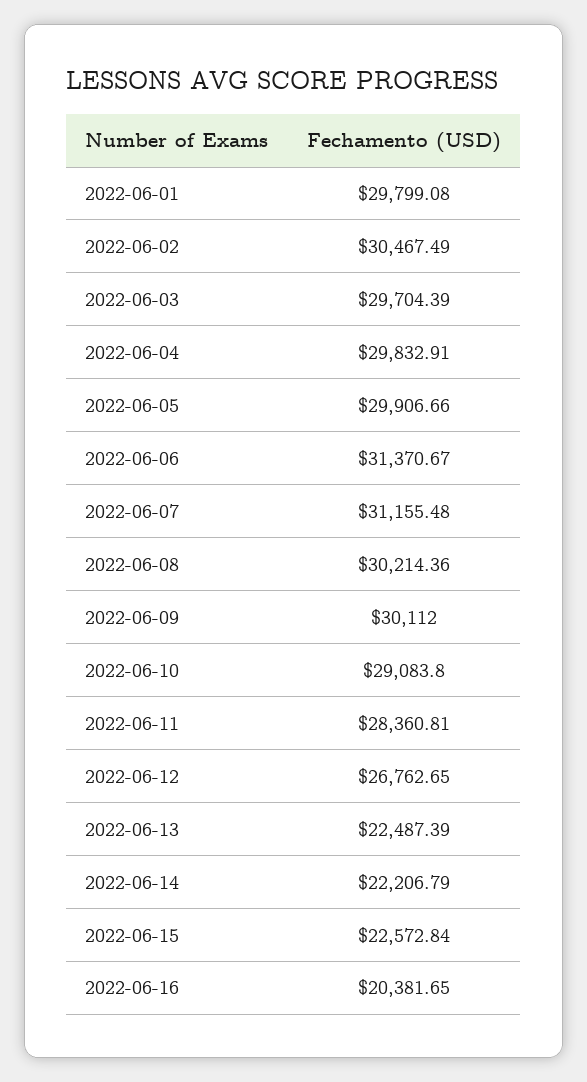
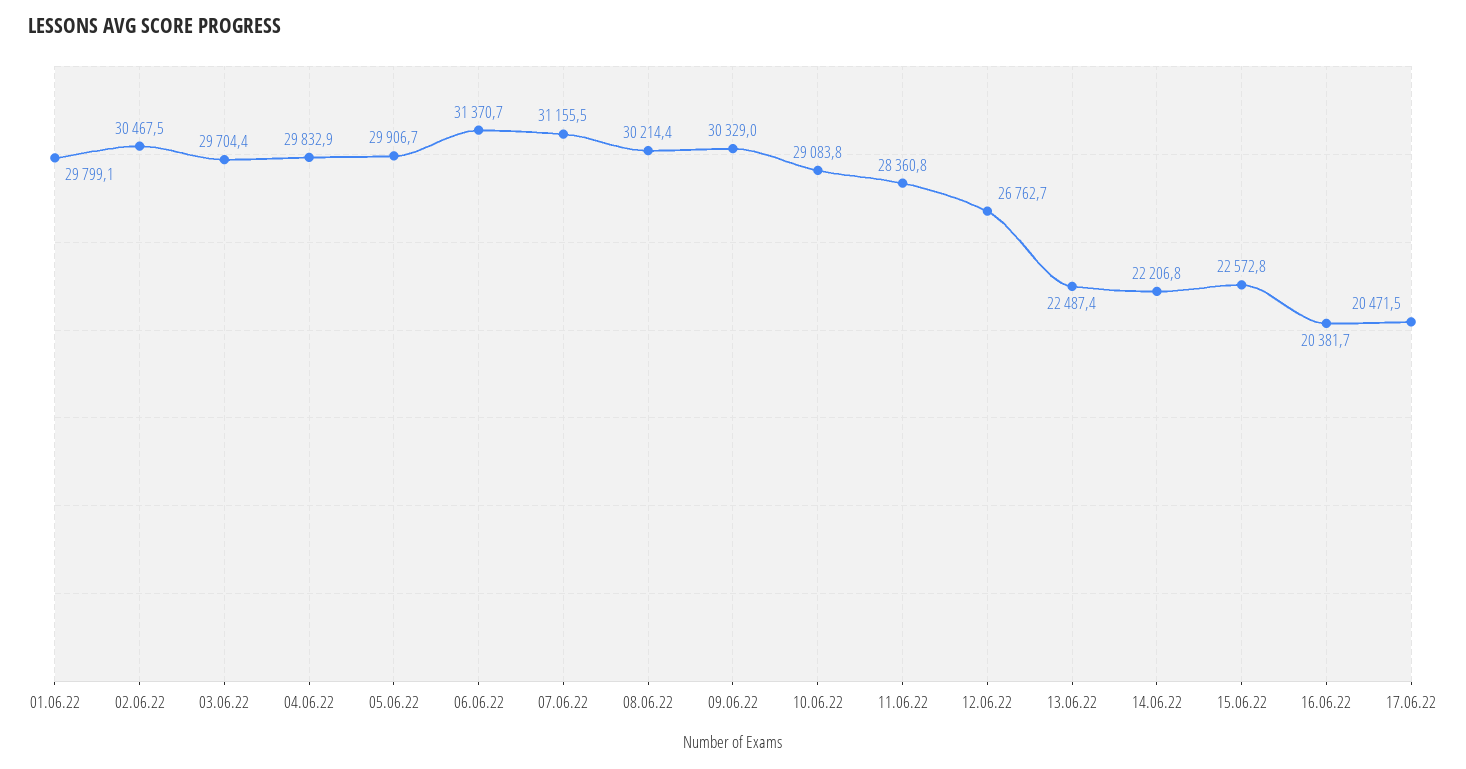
2022-06-09: 30112 -> 30329
17.06.22: none -> 20471.5

